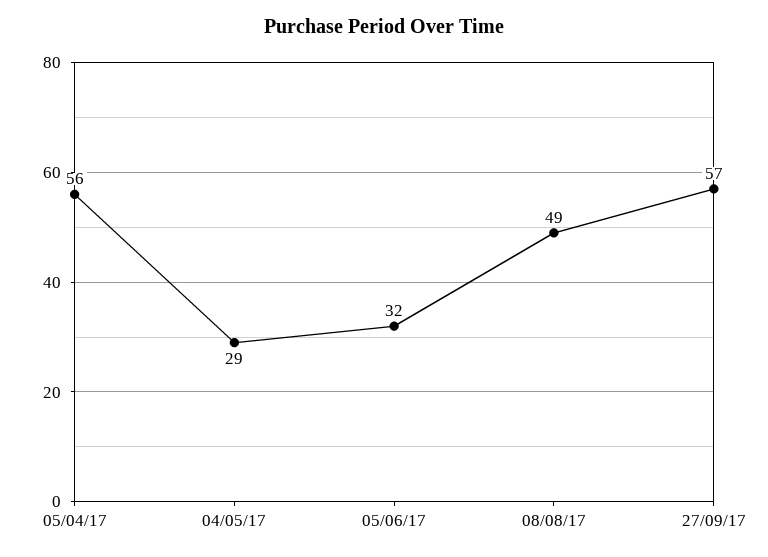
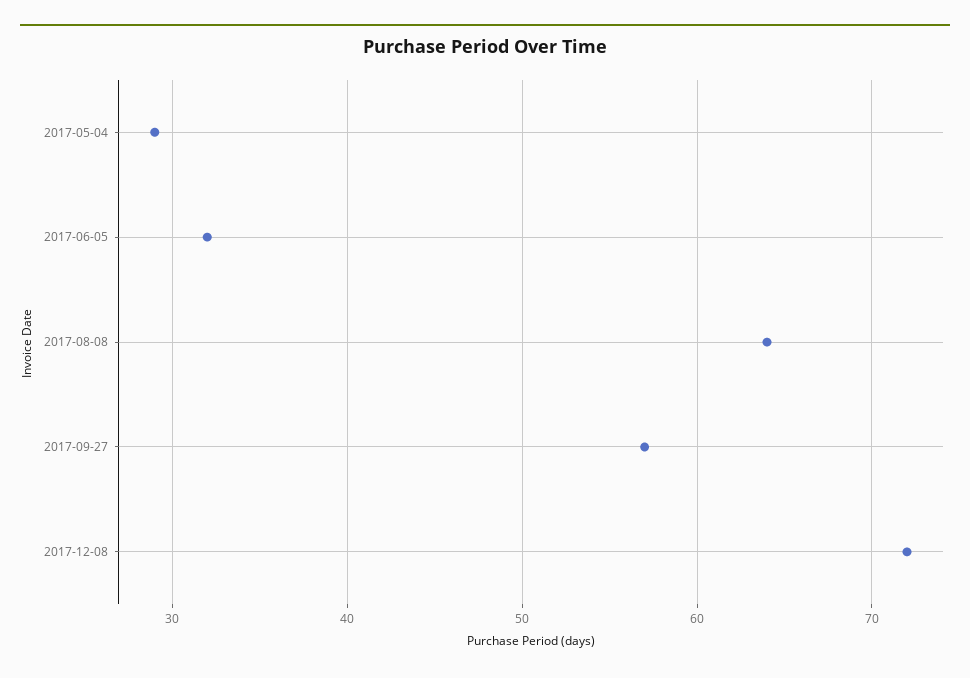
05/04/17: 56 -> none
08/08/17: 49 -> 64
2017-12-08: none -> 72

